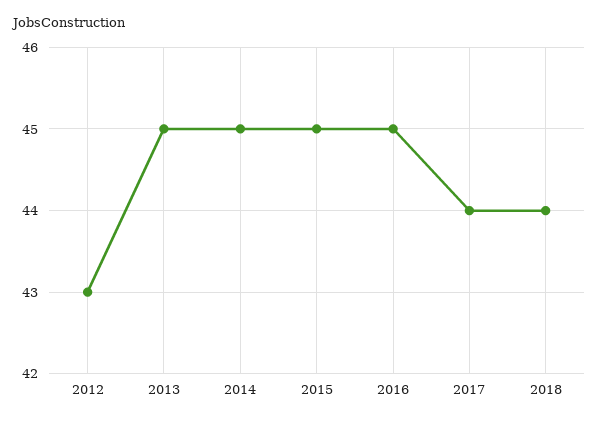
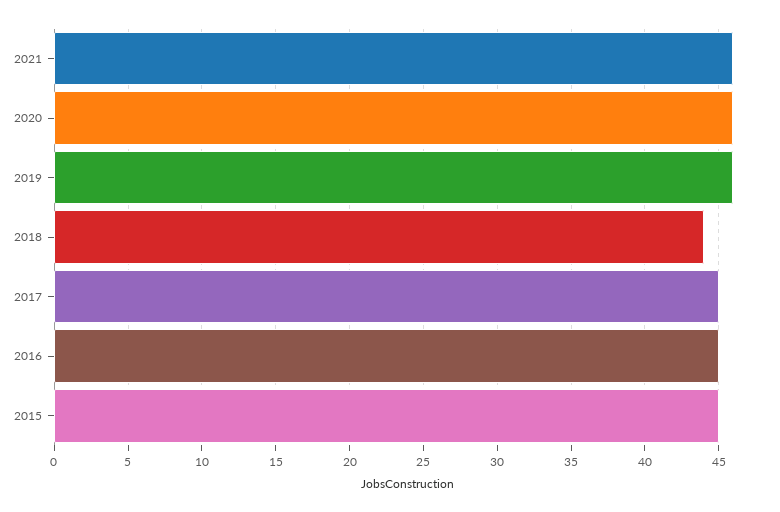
2012: 43 -> none
2013: 45 -> none
2014: 45 -> none
2017: 44 -> 45
2021: none -> 46
2020: none -> 46
2019: none -> 46

